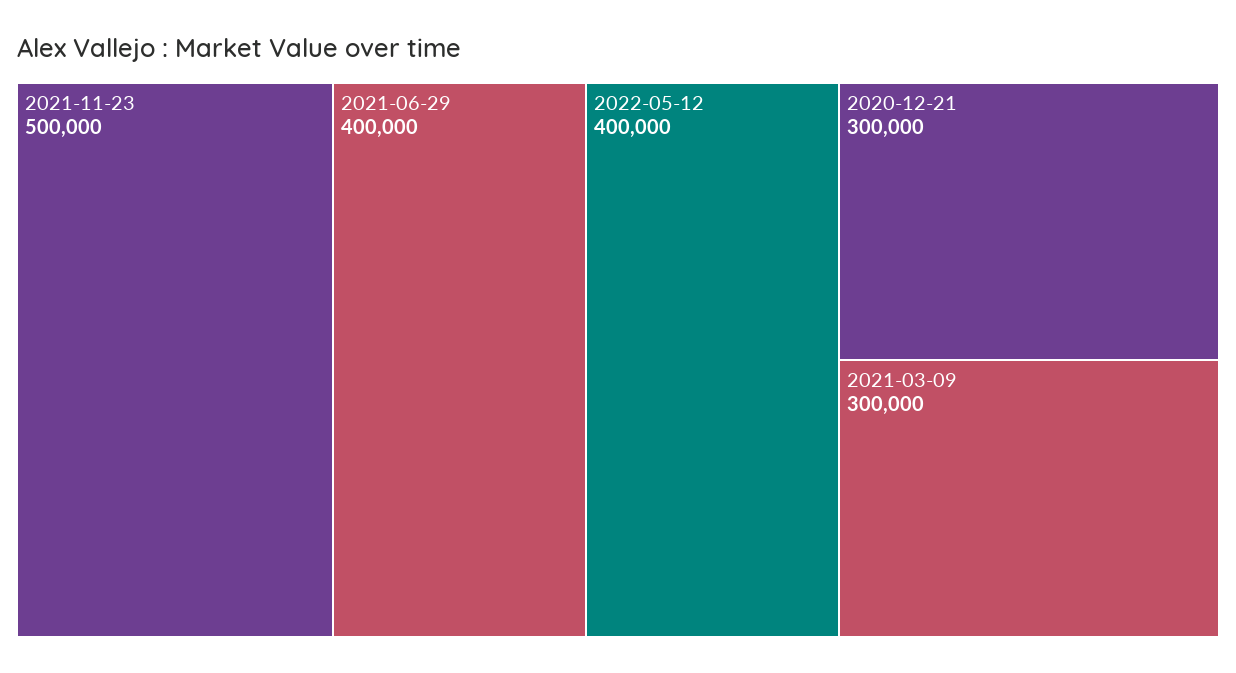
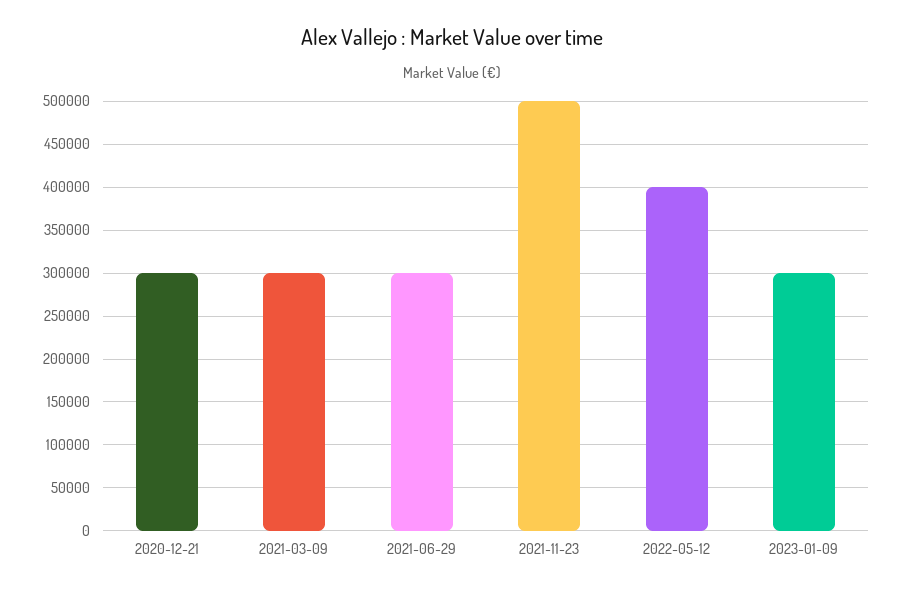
2021-06-29: 400000 -> 300000
2023-01-09: none -> 300000

